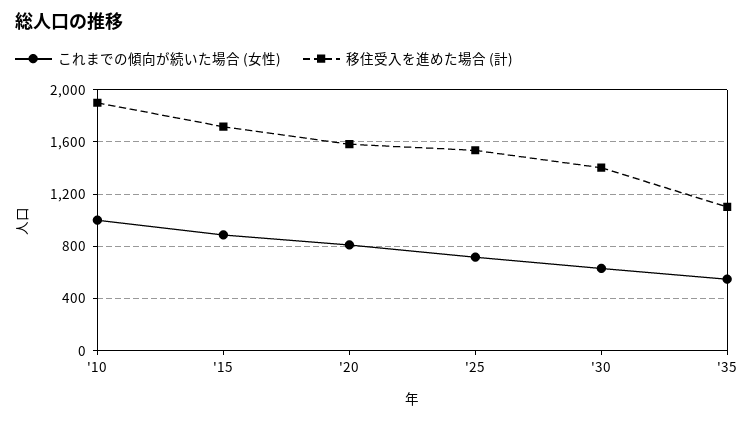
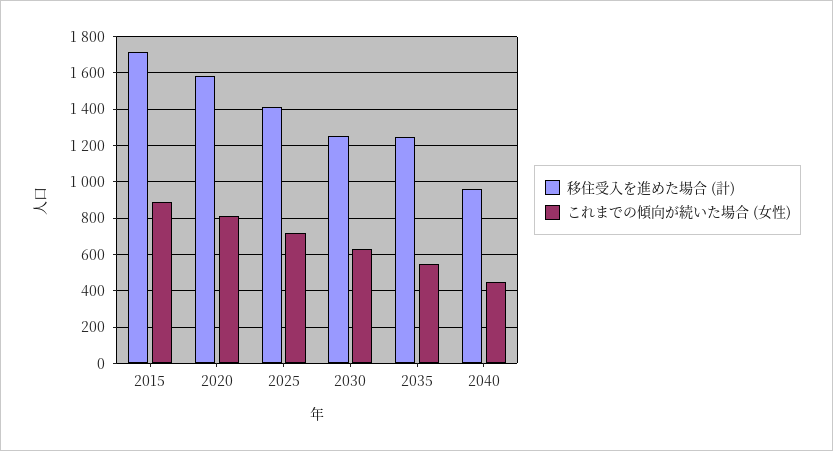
これまでの傾向が続いた場合 (女性), '10: 1000 -> none
移住受入を進めた場合 (計), '10: 1900 -> none
移住受入を進めた場合 (計), '25: 1550 -> 1400
移住受入を進めた場合 (計), '30: 1400 -> 1250
移住受入を進めた場合 (計), '35: 1100 -> 1250
移住受入を進めた場合 (計), 2040: none -> 950
これまでの傾向が続いた場合 (女性), 2040: none -> 450

